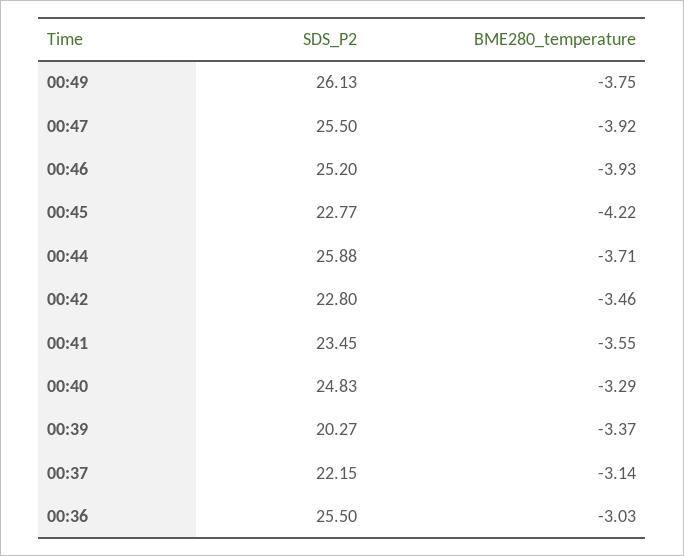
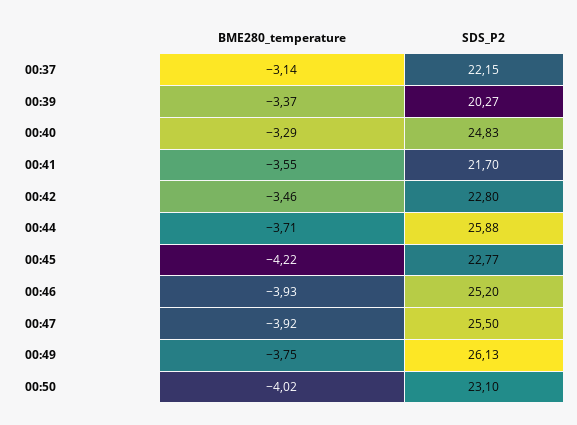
SDS_P2, 00:41: 23.45 -> 21.7
SDS_P2, 00:36: 25.5 -> none
BME280_temperature, 00:36: -3.03 -> none
BME280_temperature, 00:50: none -> -4.02
SDS_P2, 00:50: none -> 23.1

